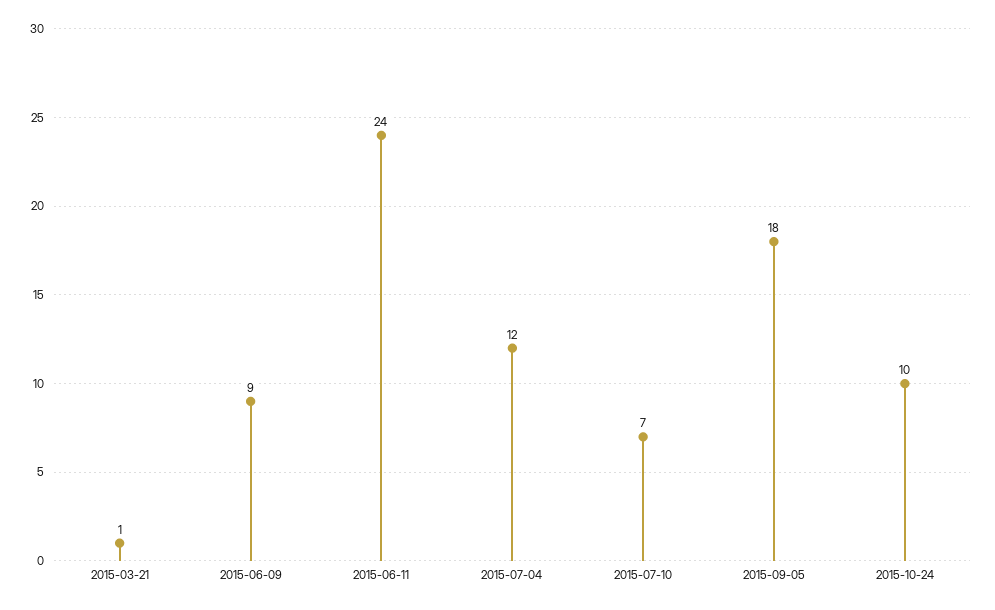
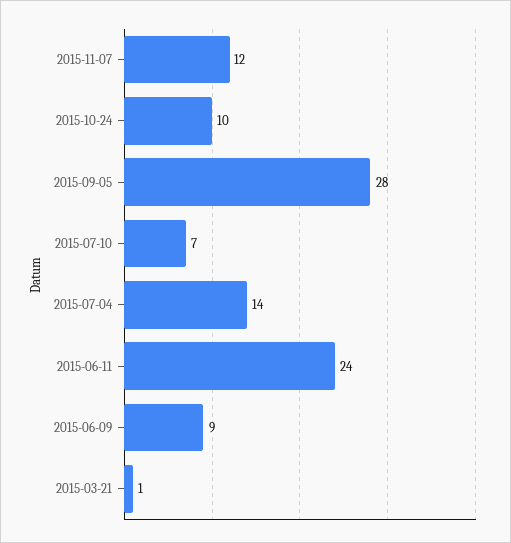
2015-07-04: 12 -> 14
2015-09-05: 18 -> 28
2015-11-07: none -> 12

